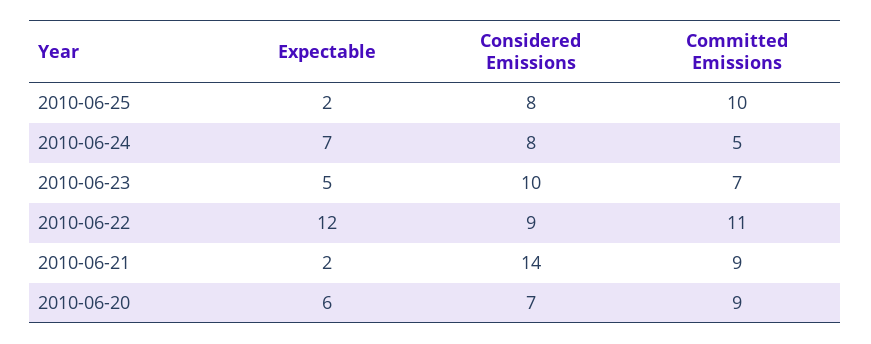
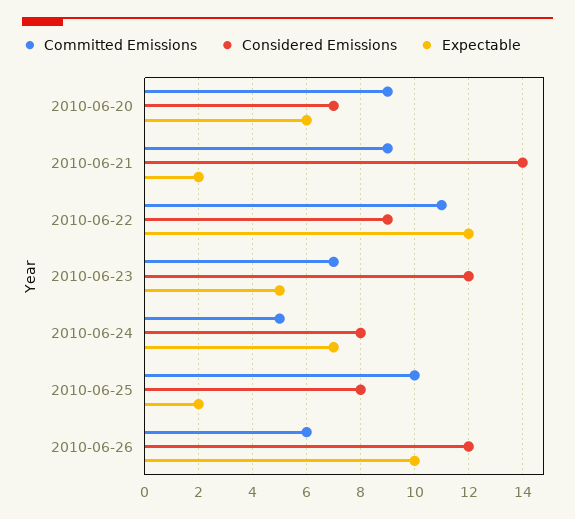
Considered Emissions, 2010-06-23: 10 -> 12
Committed Emissions, 2010-06-26: none -> 6
Considered Emissions, 2010-06-26: none -> 12
Expectable, 2010-06-26: none -> 10

